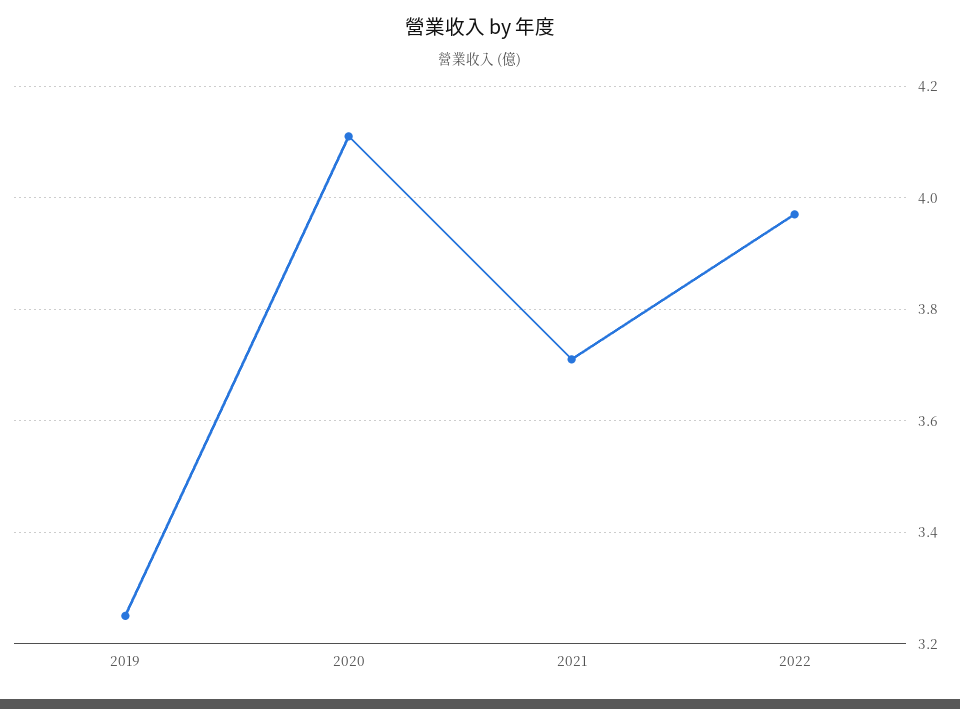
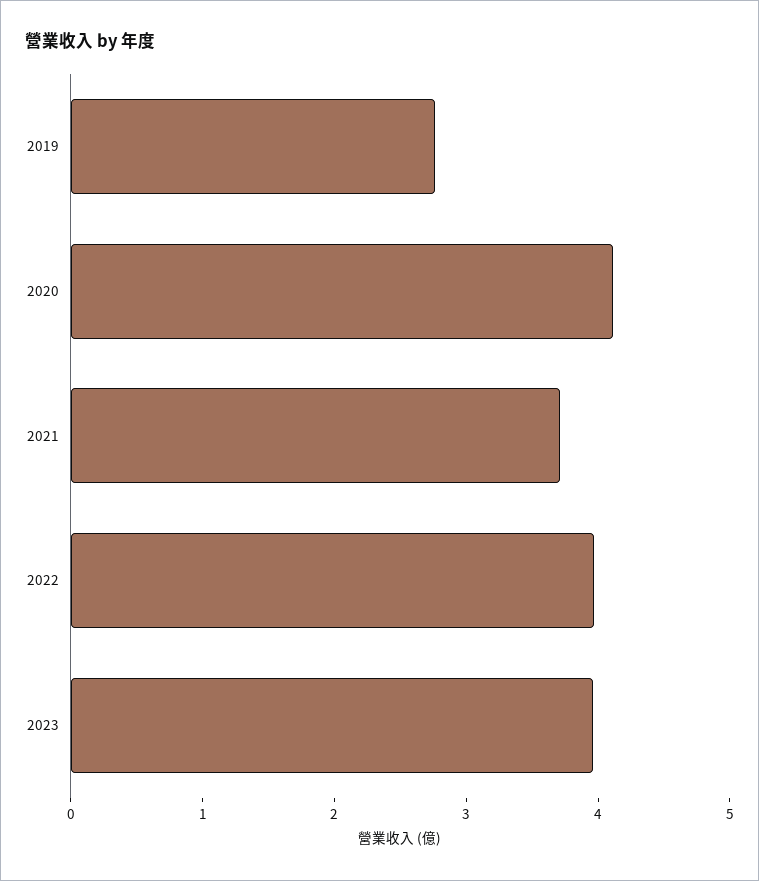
2019: 3.25 -> 2.8
2023: none -> 4

